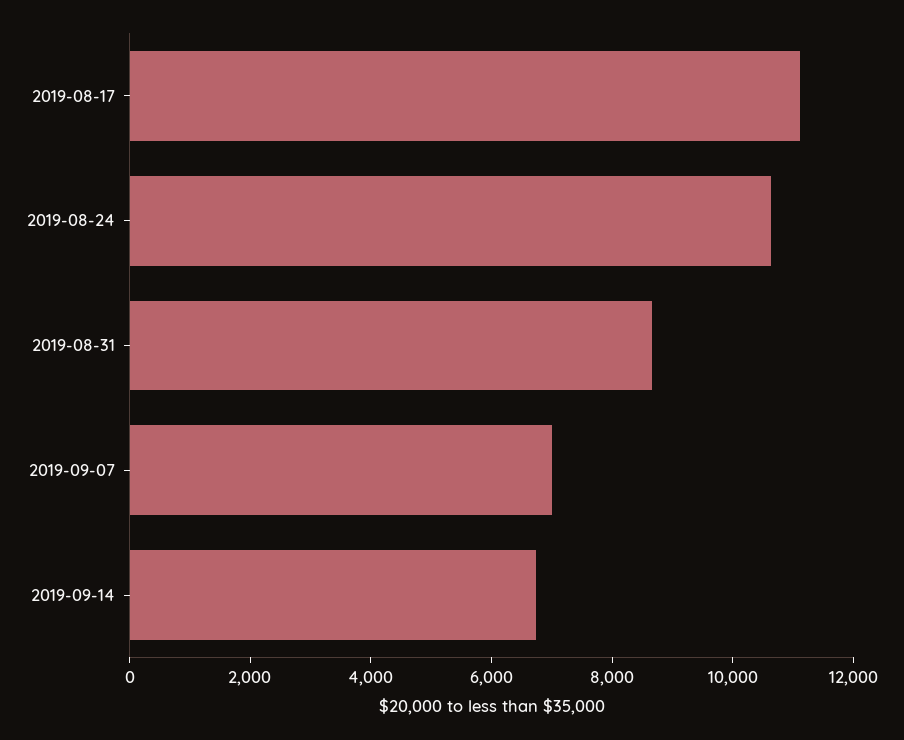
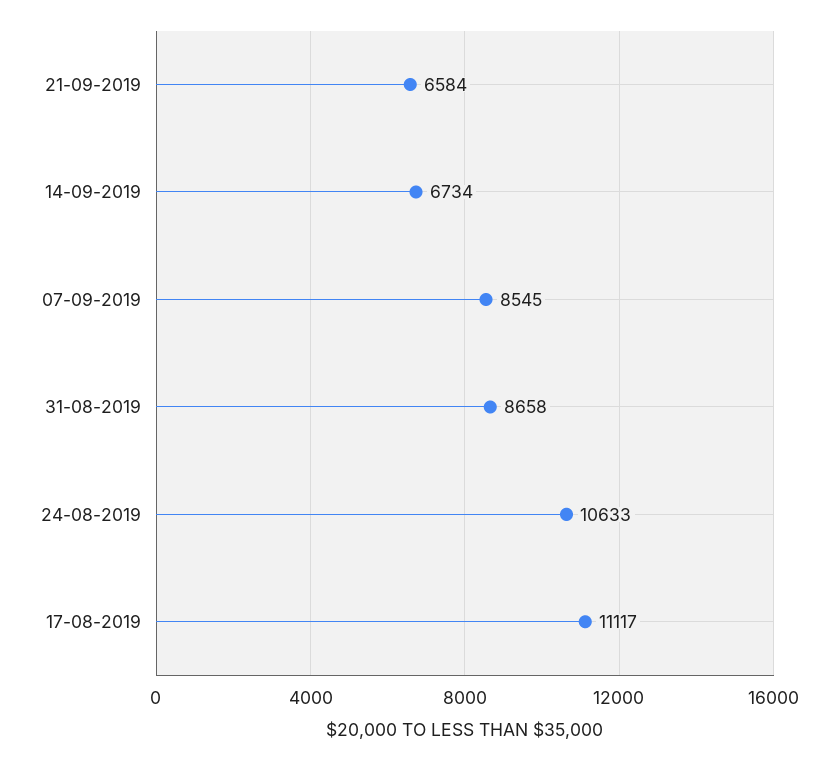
2019-09-07: 7000 -> 8545
21-09-2019: none -> 6584

